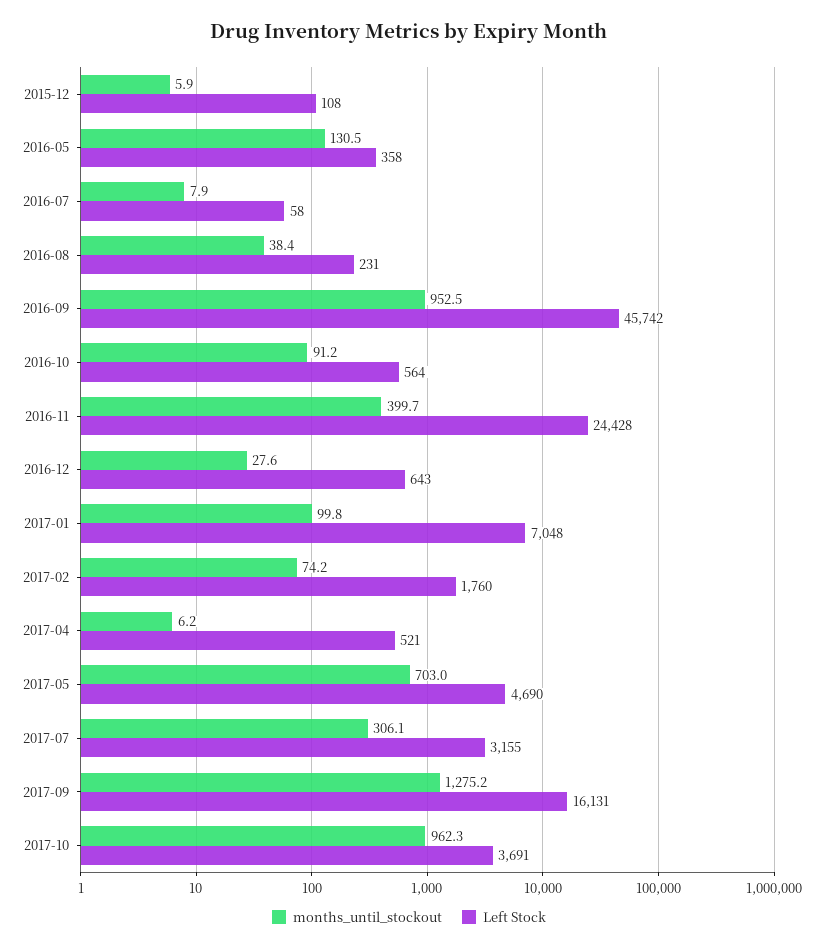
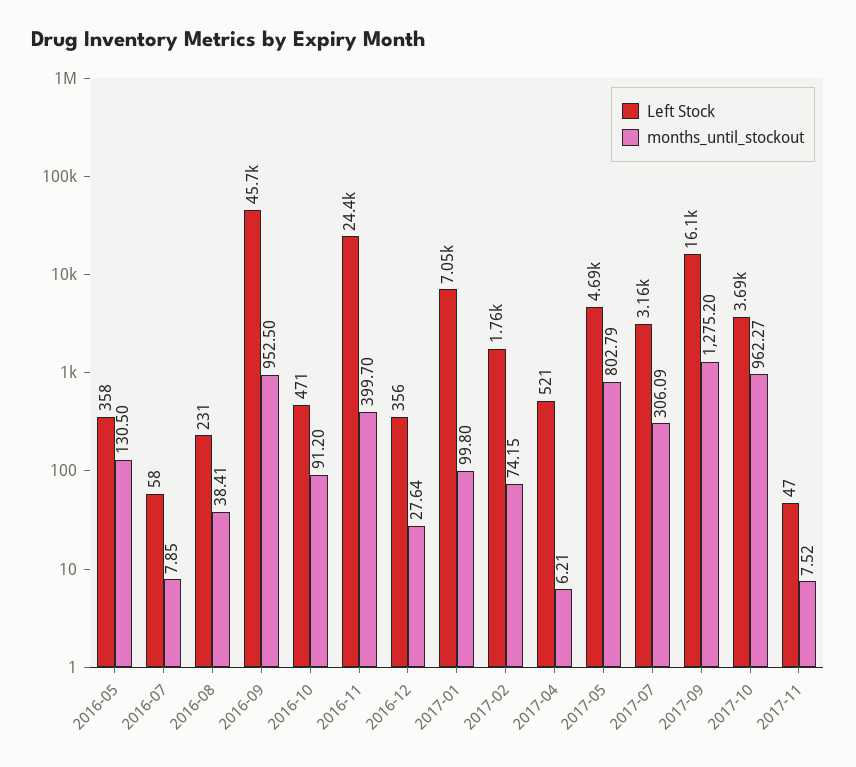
months_until_stockout, 2015-12: 5.9 -> none
Left Stock, 2015-12: 108 -> none
Left Stock, 2016-10: 564 -> 471
Left Stock, 2016-12: 643 -> 356
months_until_stockout, 2017-05: 703 -> 802.79
Left Stock, 2017-11: none -> 47
months_until_stockout, 2017-11: none -> 7.52

